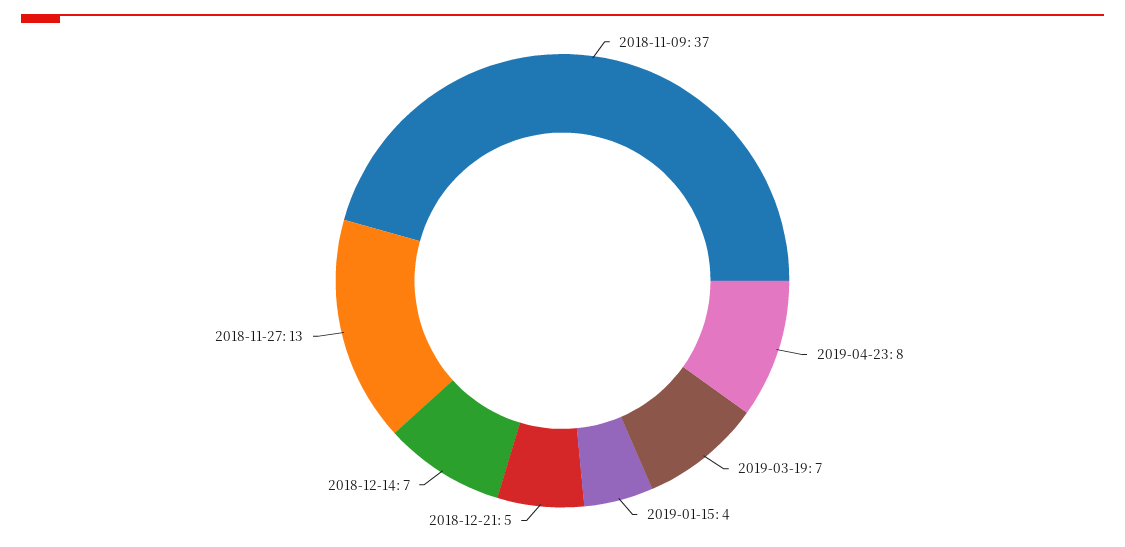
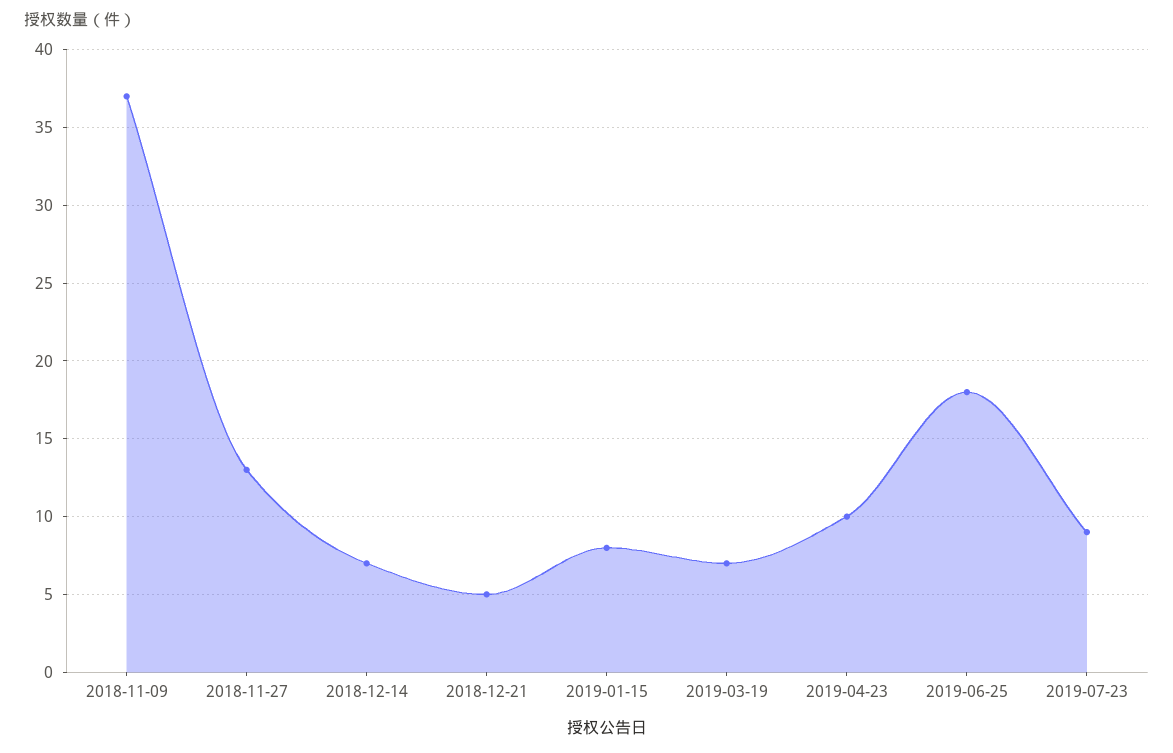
2019-04-23: 8 -> 10
2019-01-15: 4 -> 8
2019-06-25: none -> 18
2019-07-23: none -> 9

